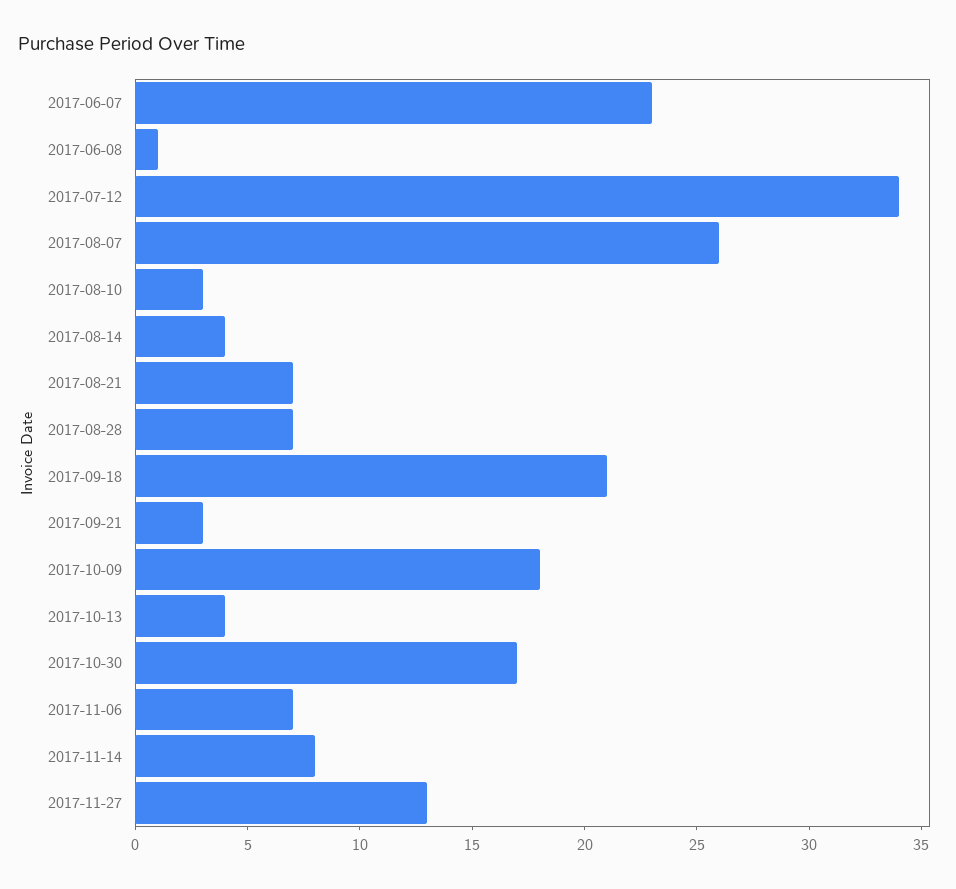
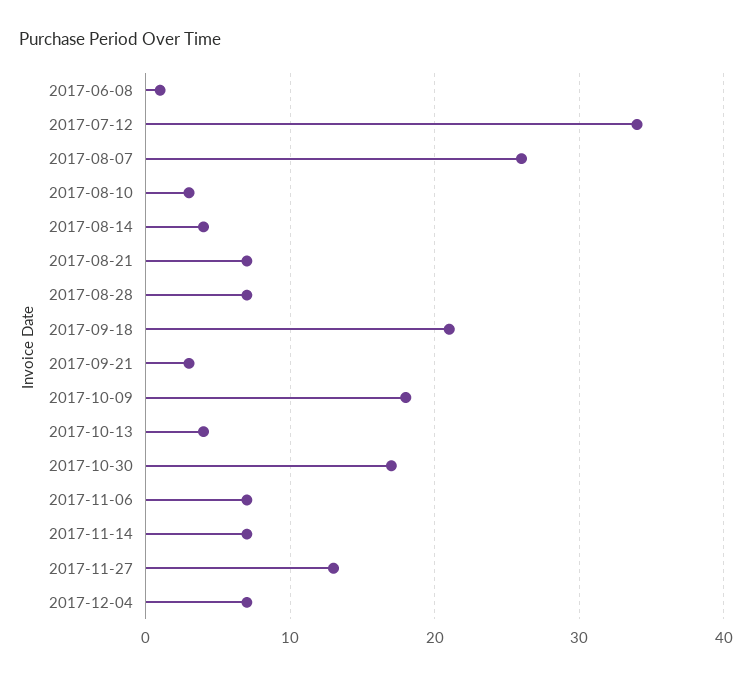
2017-06-07: 23 -> none
2017-11-14: 8 -> 7
2017-12-04: none -> 7

